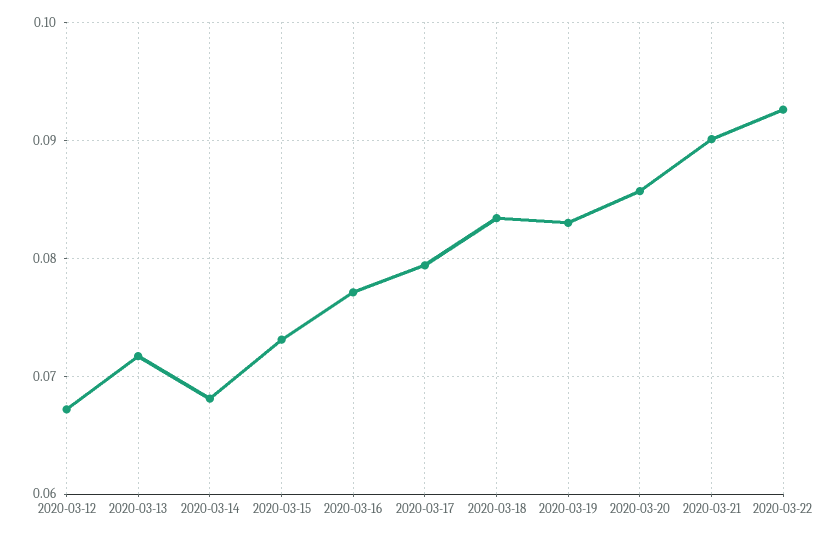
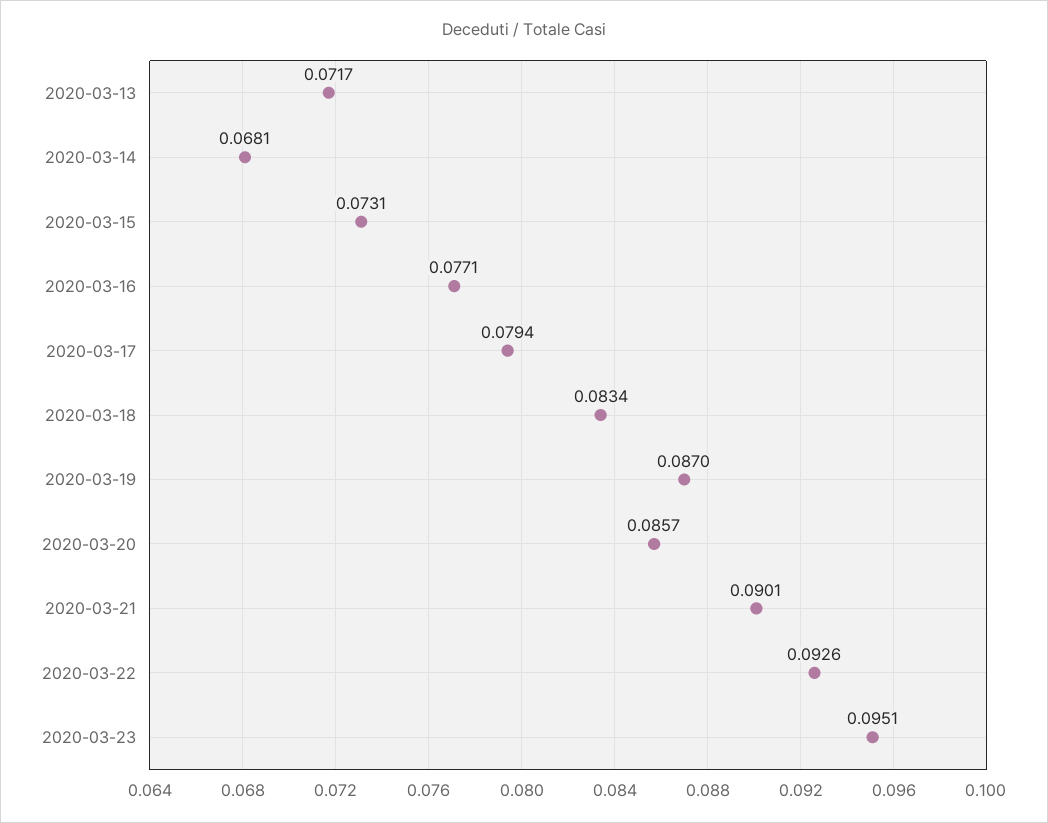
2020-03-12: 0.067 -> none
2020-03-19: 0.083 -> 0.087
2020-03-23: none -> 0.0951

